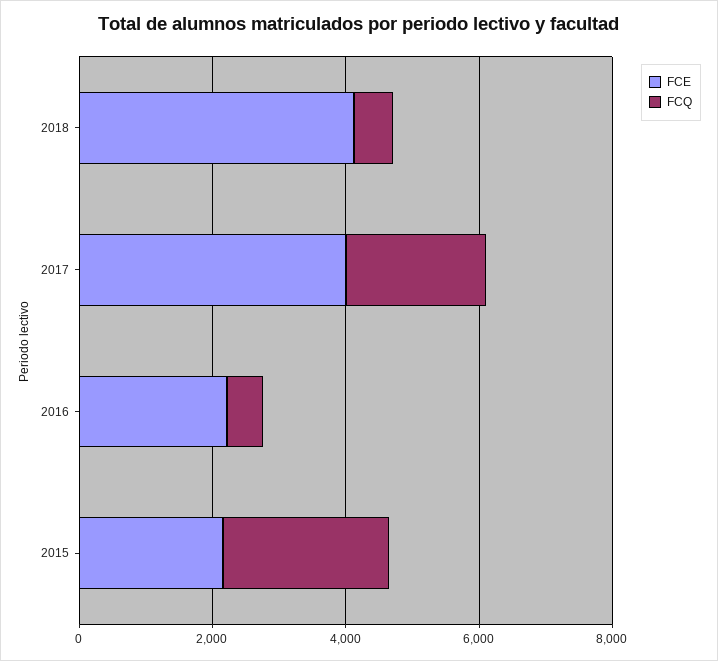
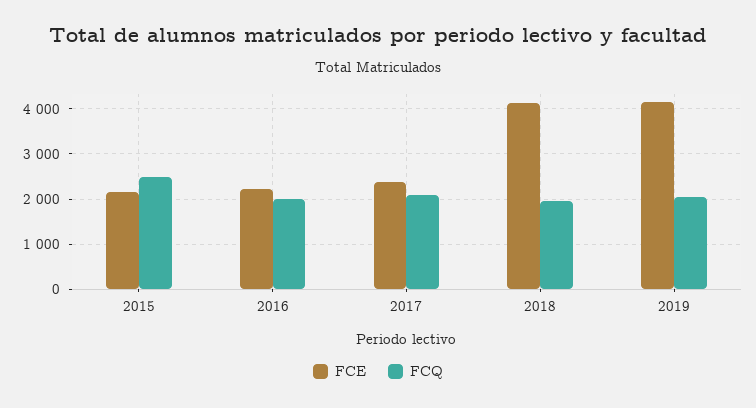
FCQ, 2018: 500 -> 2000
FCE, 2017: 4000 -> 2400
FCQ, 2016: 500 -> 2000
FCE, 2019: none -> 4200
FCQ, 2019: none -> 2000

